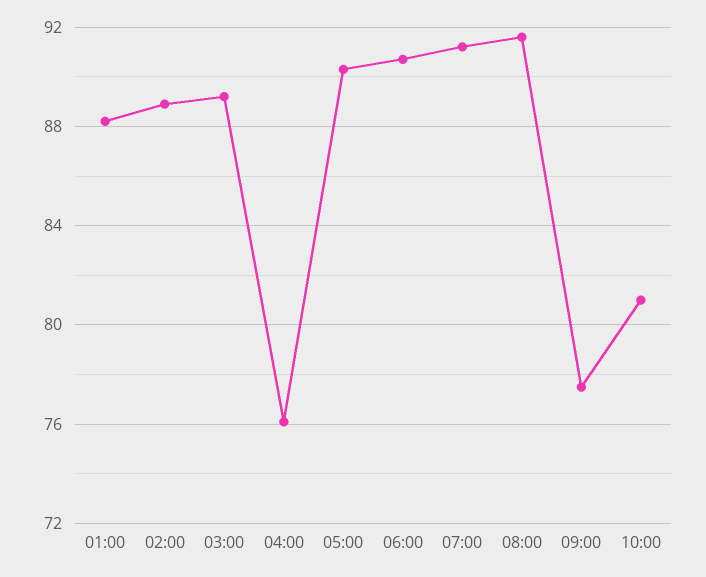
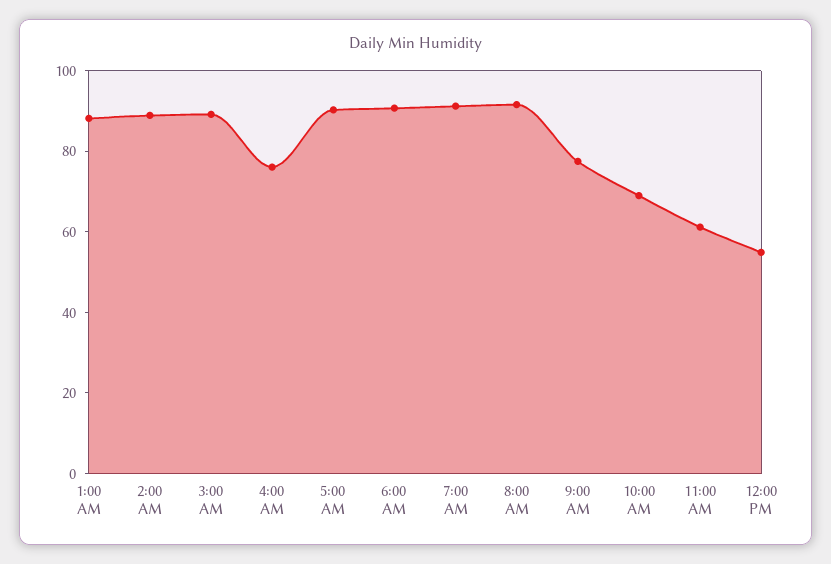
10:00: 81 -> 70
11:00 AM: none -> 60
12:00 PM: none -> 55

